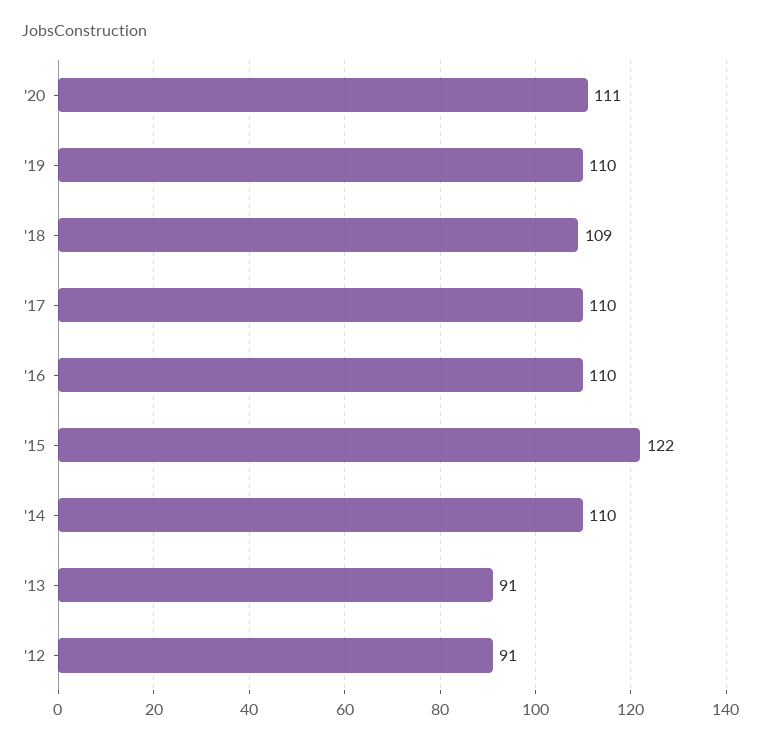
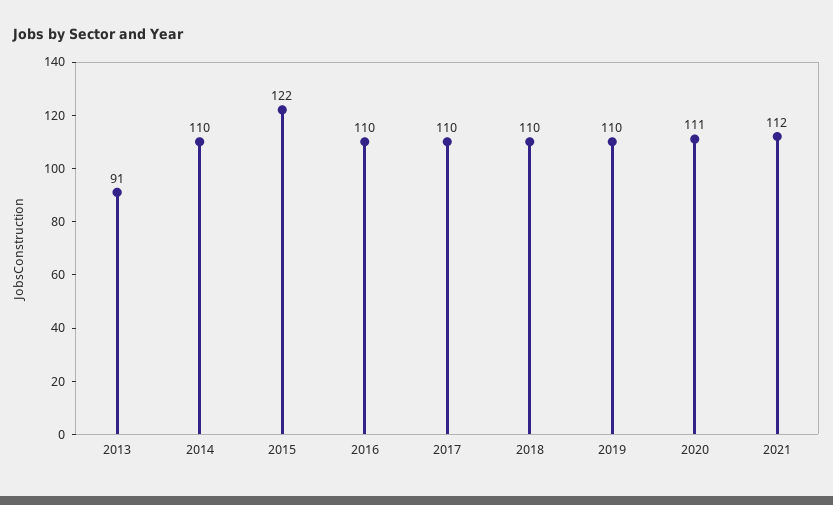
'18: 109 -> 110
'12: 91 -> none
2021: none -> 112

